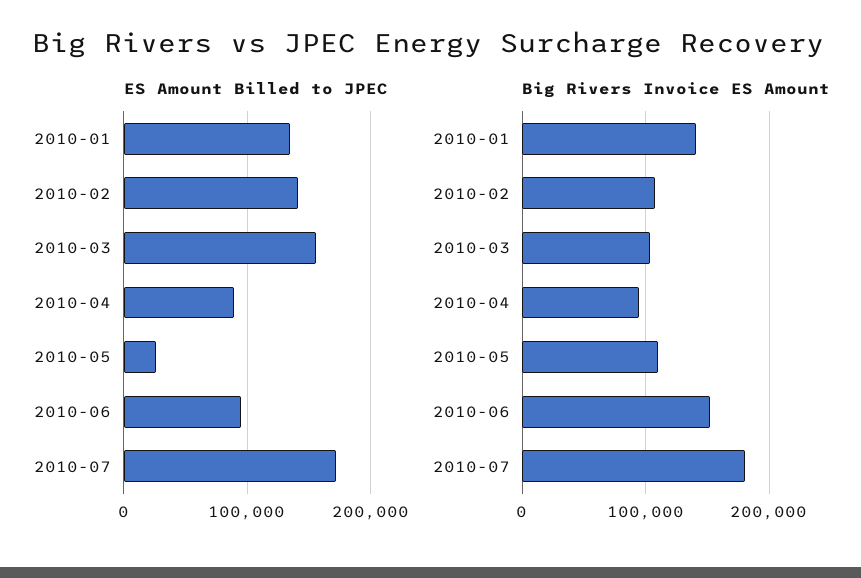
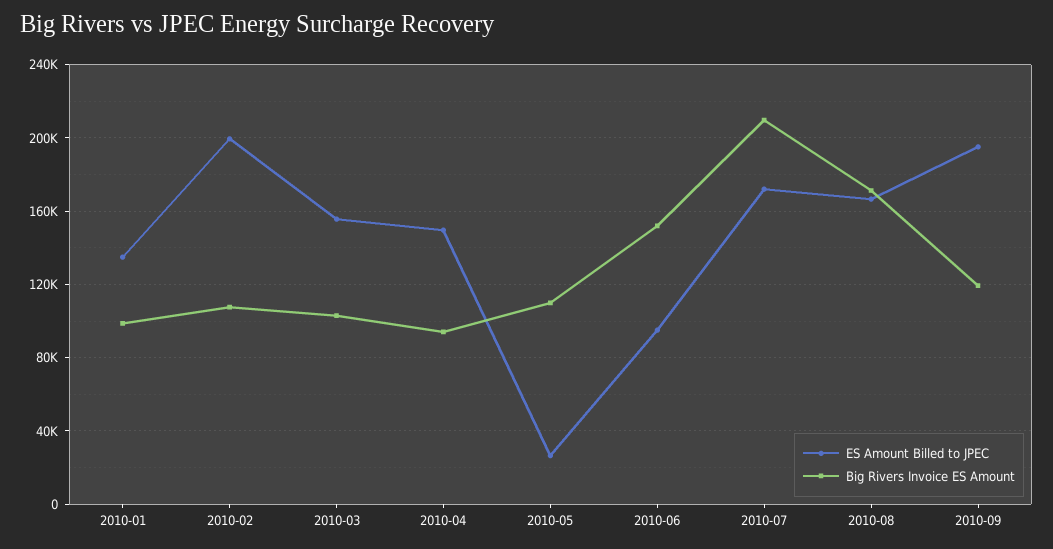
ES Amount Billed to JPEC, 2010-02: 140000 -> 200000
ES Amount Billed to JPEC, 2010-04: 90000 -> 150000
Big Rivers Invoice ES Amount, 2010-01: 140000 -> 100000
Big Rivers Invoice ES Amount, 2010-07: 180000 -> 210000
ES Amount Billed to JPEC, 2010-08: none -> 165000
Big Rivers Invoice ES Amount, 2010-08: none -> 170000
ES Amount Billed to JPEC, 2010-09: none -> 195000
Big Rivers Invoice ES Amount, 2010-09: none -> 120000

